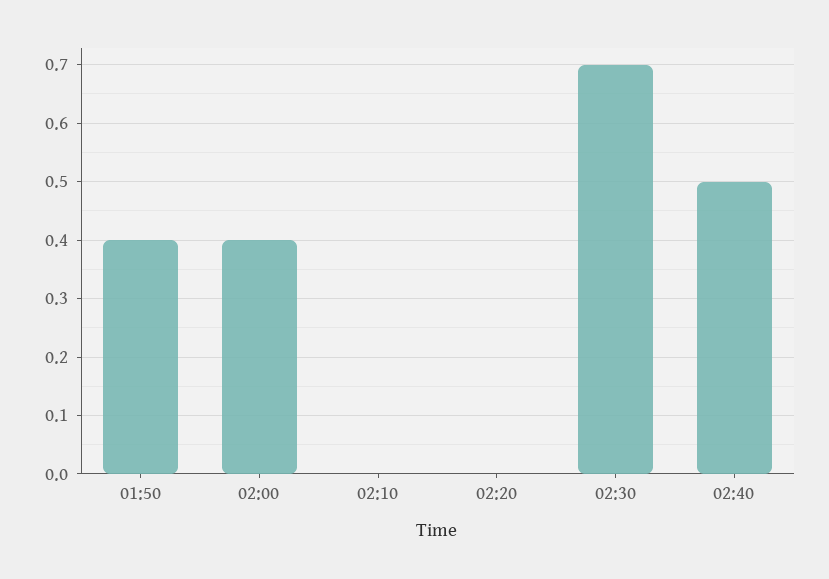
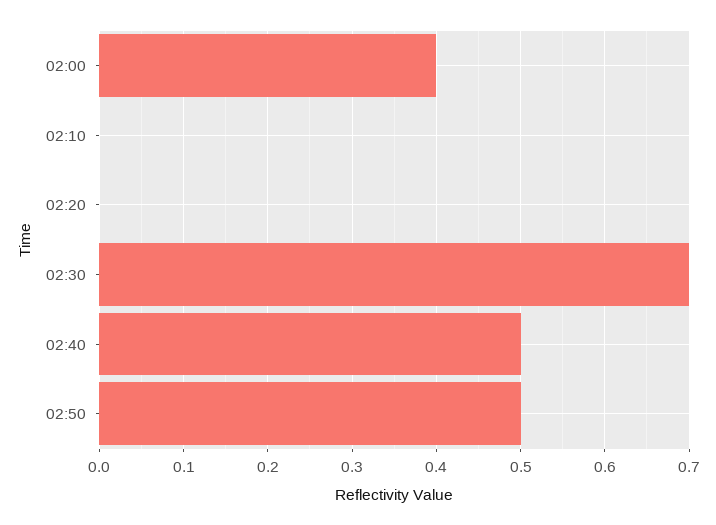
01:50: 0.4 -> none
02:50: none -> 0.5

